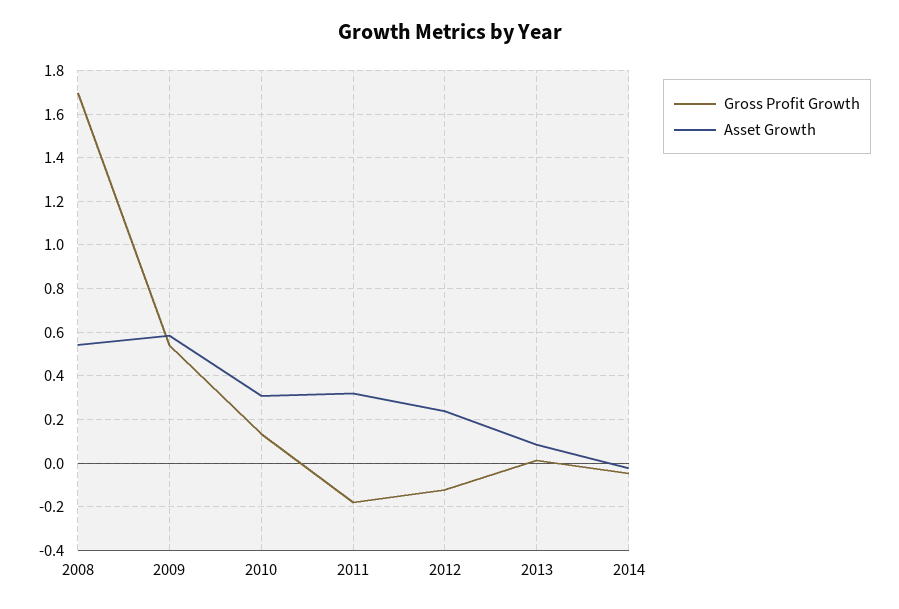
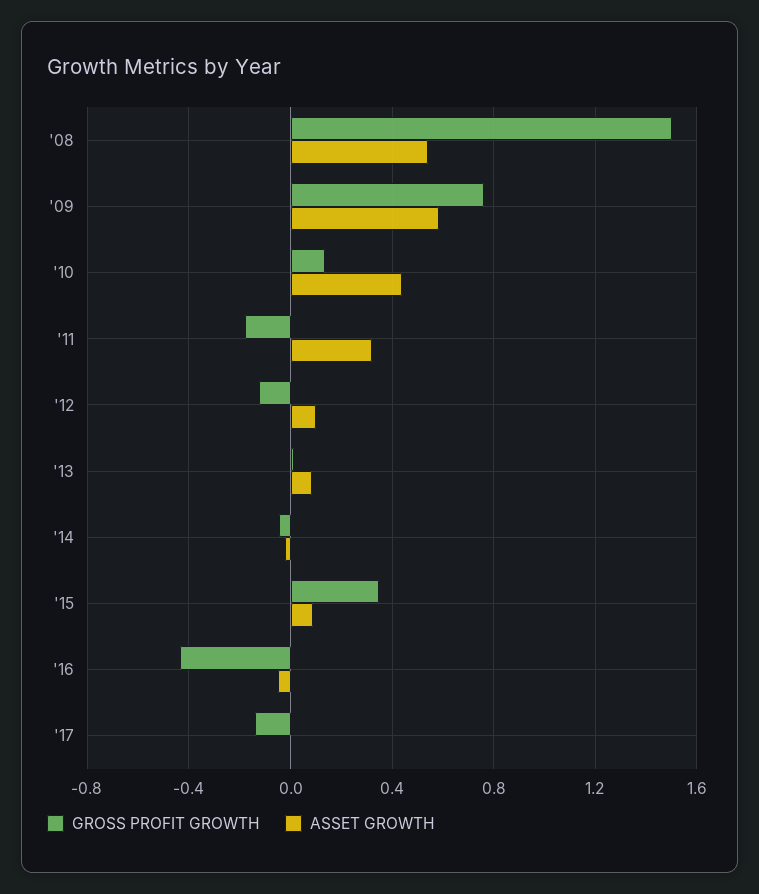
Gross Profit Growth, 2008: 1.7 -> 1.5
Gross Profit Growth, 2009: 0.55 -> 0.75
Asset Growth, 2010: 0.3 -> 0.45
Asset Growth, 2012: 0.25 -> 0.1
Gross Profit Growth, '15: none -> 0.35
Asset Growth, '15: none -> 0.1
Gross Profit Growth, '16: none -> -0.45
Asset Growth, '16: none -> -0.05
Gross Profit Growth, '17: none -> -0.15
Asset Growth, '17: none -> 0

